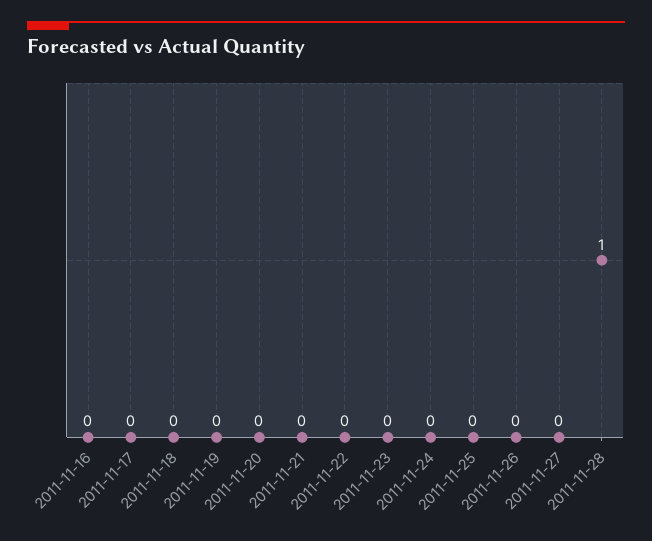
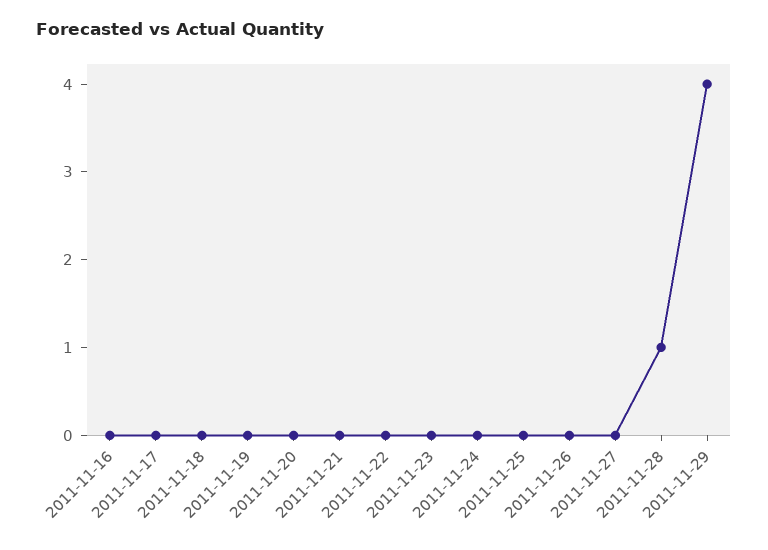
2011-11-29: none -> 4

